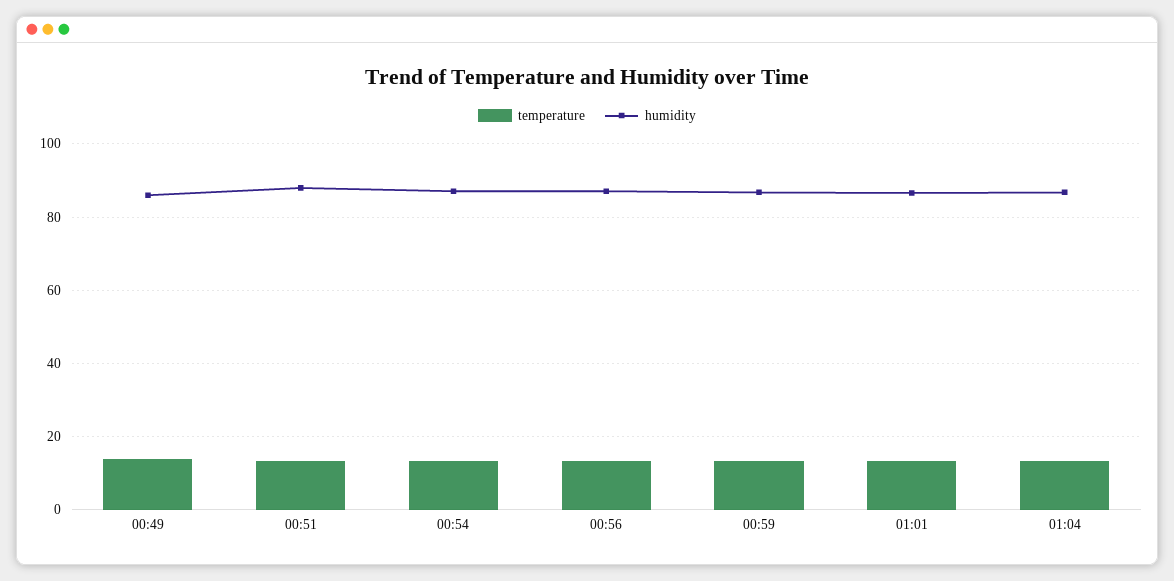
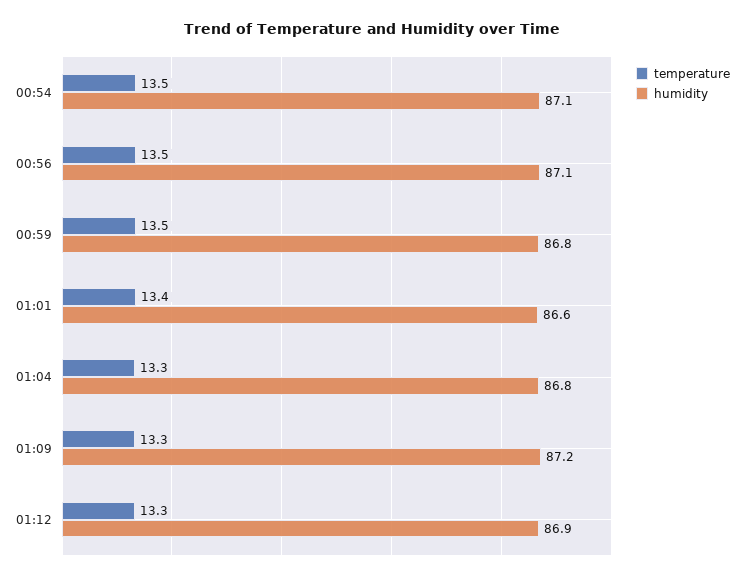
temperature, 00:49: 14 -> none
humidity, 00:49: 86 -> none
temperature, 00:51: 14 -> none
humidity, 00:51: 88 -> none
temperature, 01:09: none -> 13.3
humidity, 01:09: none -> 87.2
temperature, 01:12: none -> 13.3
humidity, 01:12: none -> 86.9

